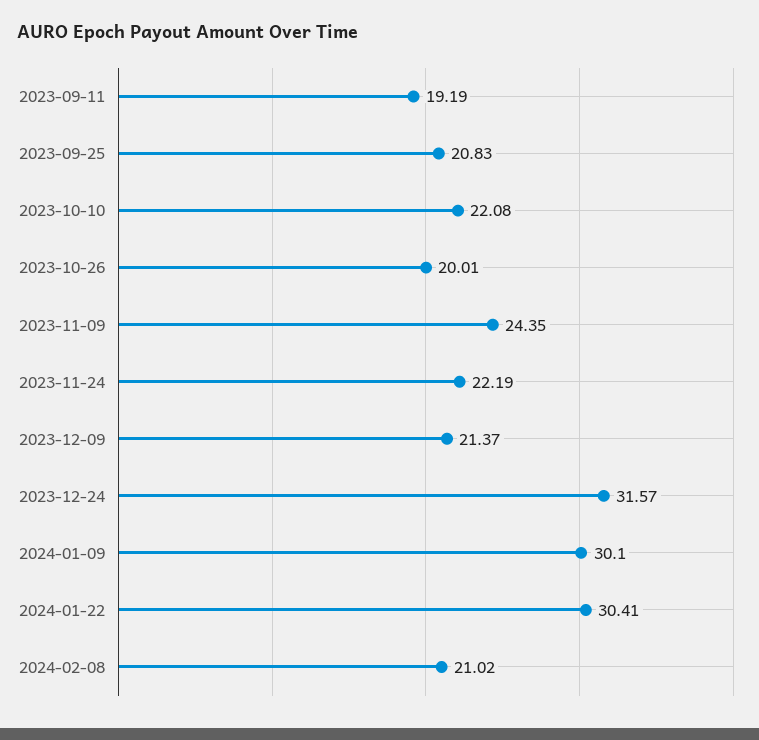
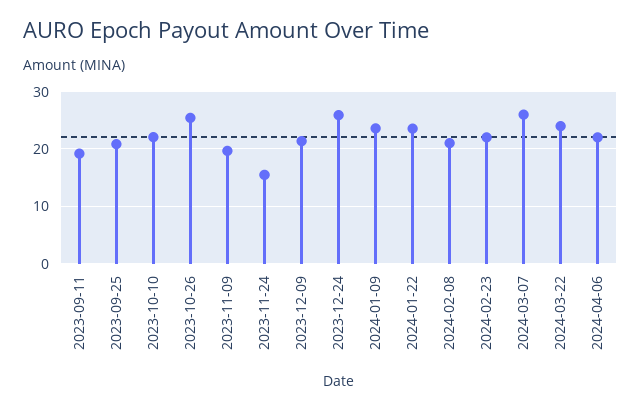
2023-10-26: 20.01 -> 26
2023-11-09: 24.35 -> 20
2023-11-24: 22.19 -> 16
2023-12-24: 31.57 -> 26
2024-01-09: 30.1 -> 24
2024-01-22: 30.41 -> 24
2024-02-23: none -> 22
2024-03-07: none -> 26
2024-03-22: none -> 24
2024-04-06: none -> 22

